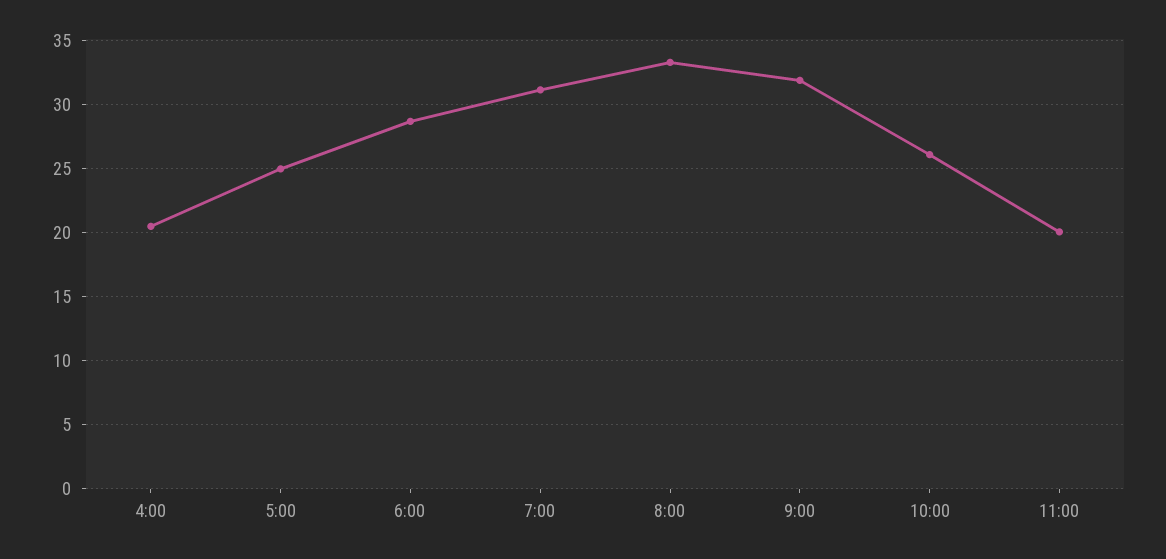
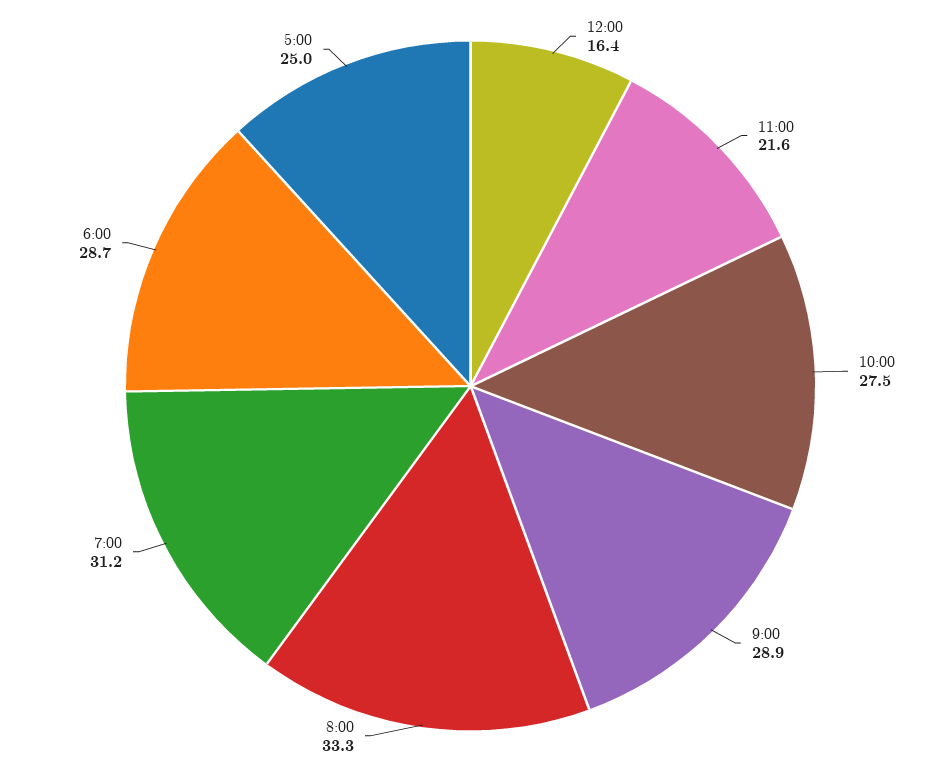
4:00: 20.5 -> none
9:00: 32 -> 28.9
10:00: 26 -> 27.5
11:00: 20 -> 21.6
12:00: none -> 16.4

